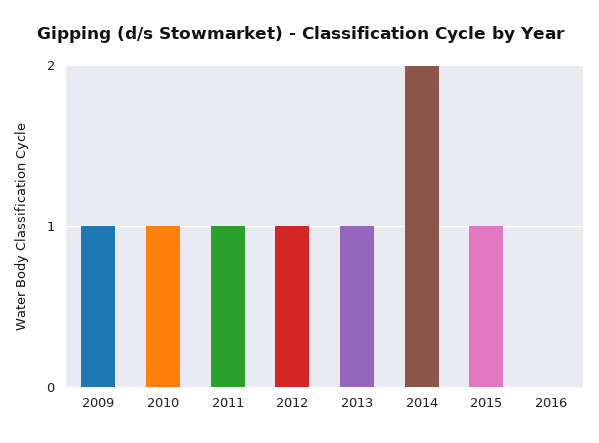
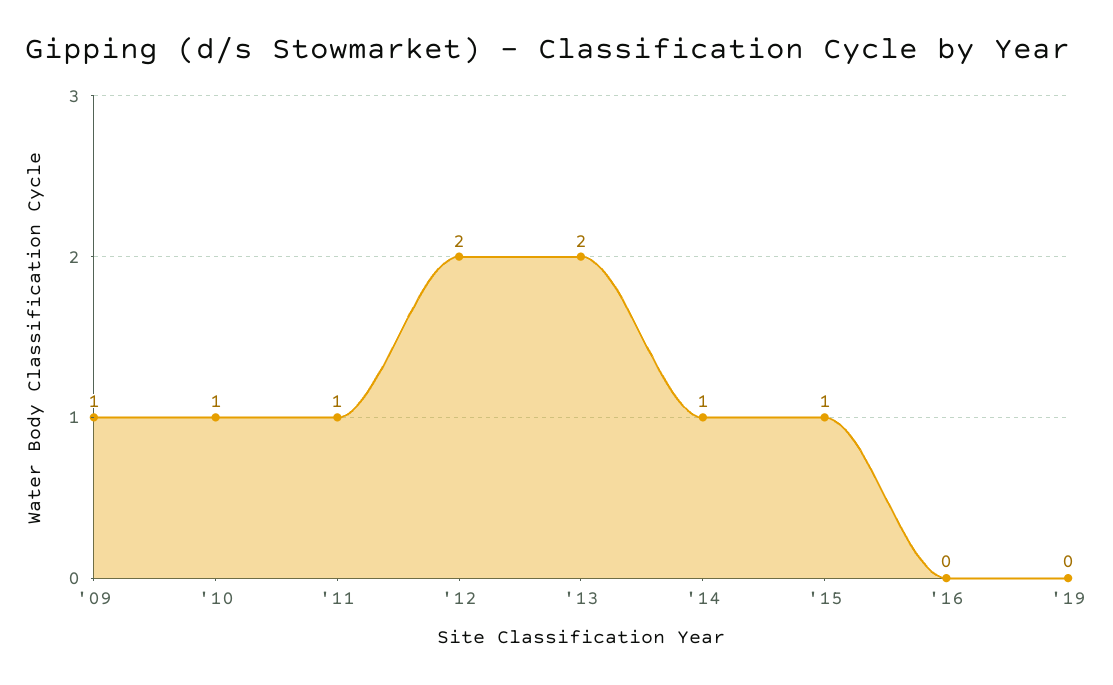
2012: 1 -> 2
2013: 1 -> 2
2014: 2 -> 1
'19: none -> 0

